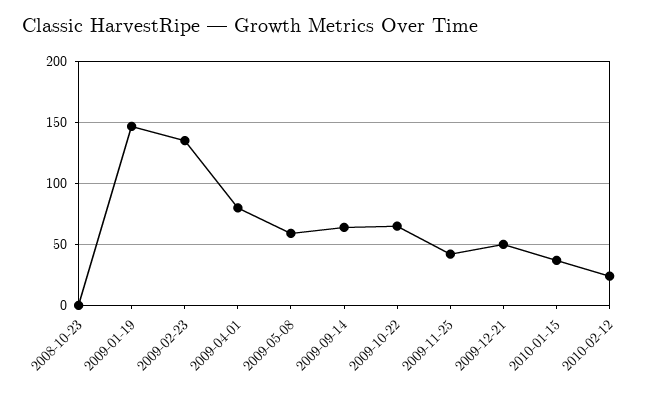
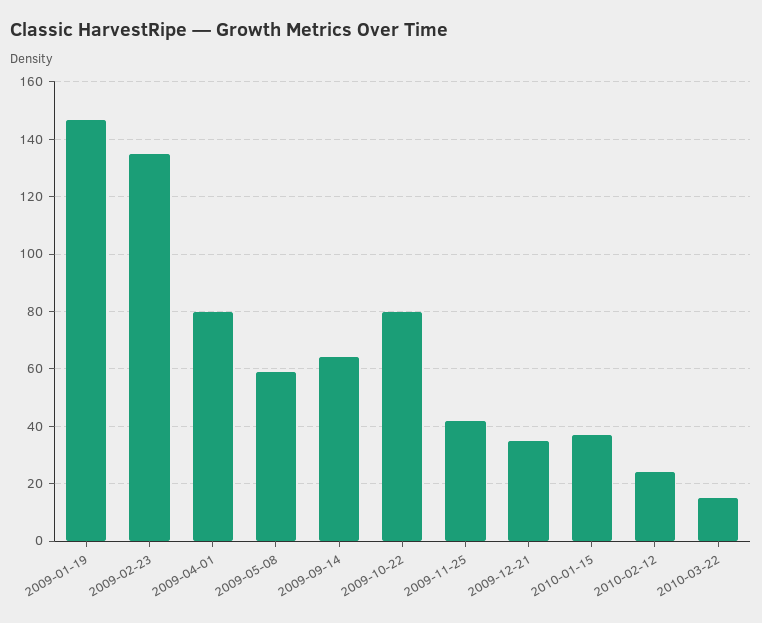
2008-10-23: 0 -> none
2009-10-22: 65 -> 80
2009-12-21: 50 -> 35
2010-03-22: none -> 15

